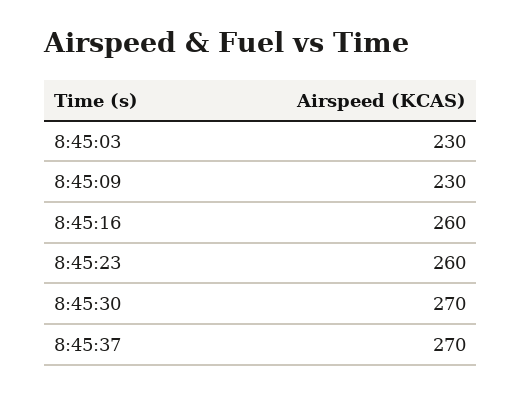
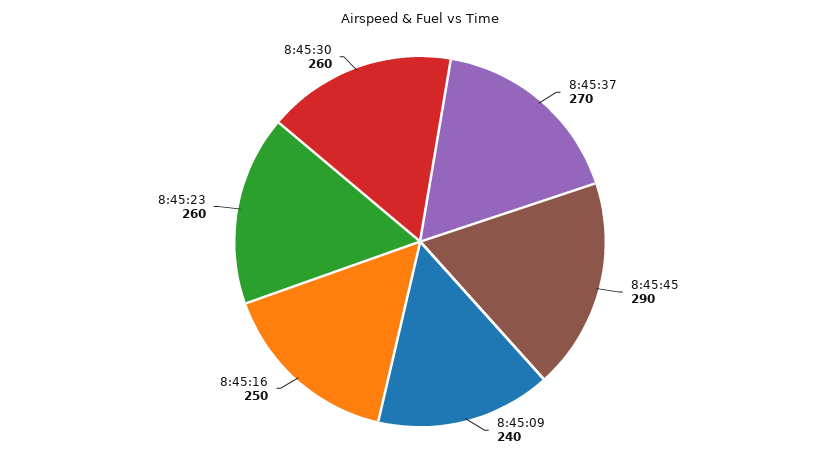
8:45:03: 230 -> none
8:45:09: 230 -> 240
8:45:16: 260 -> 250
8:45:30: 270 -> 260
8:45:45: none -> 290

